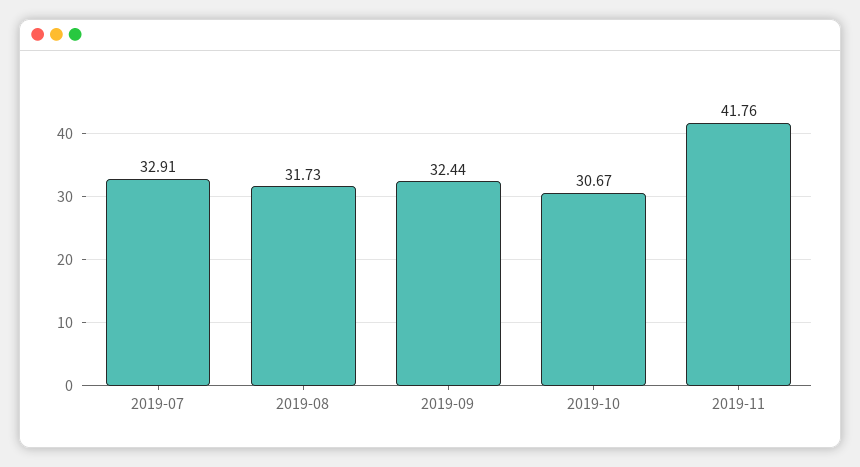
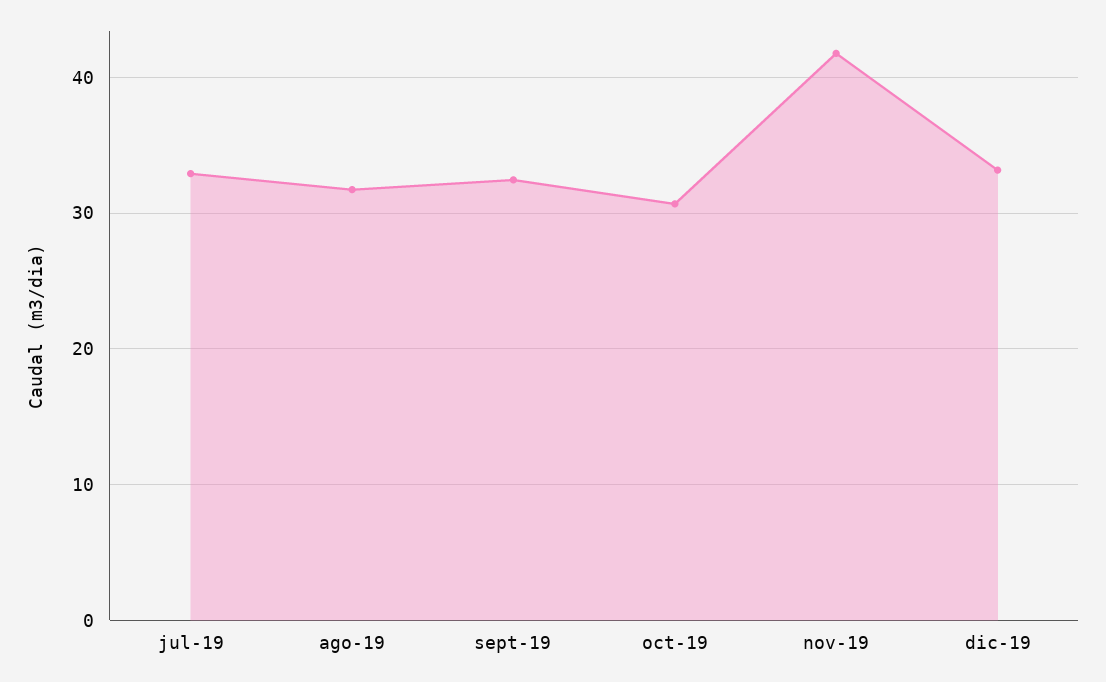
dic-19: none -> 33

